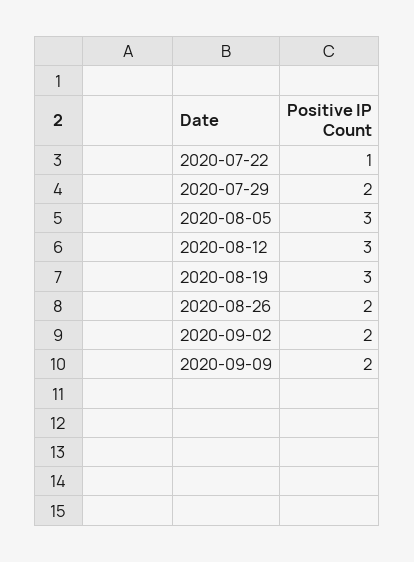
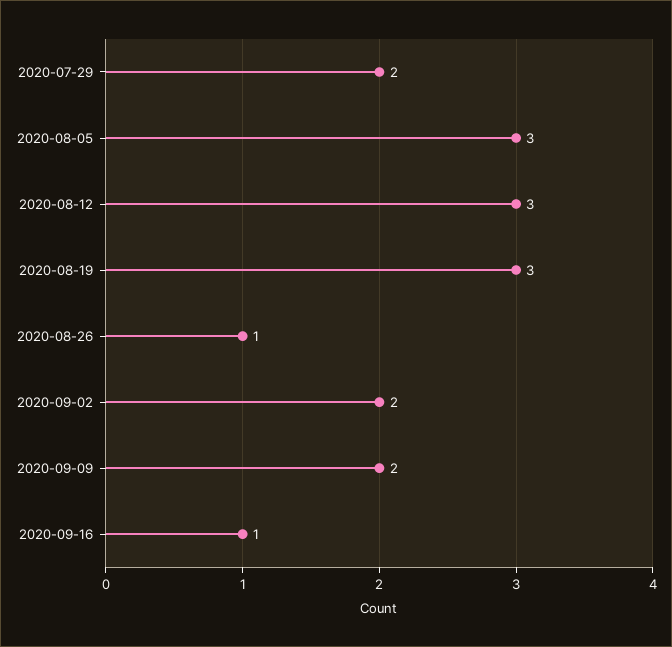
2020-07-22: 1 -> none
2020-08-26: 2 -> 1
2020-09-16: none -> 1

